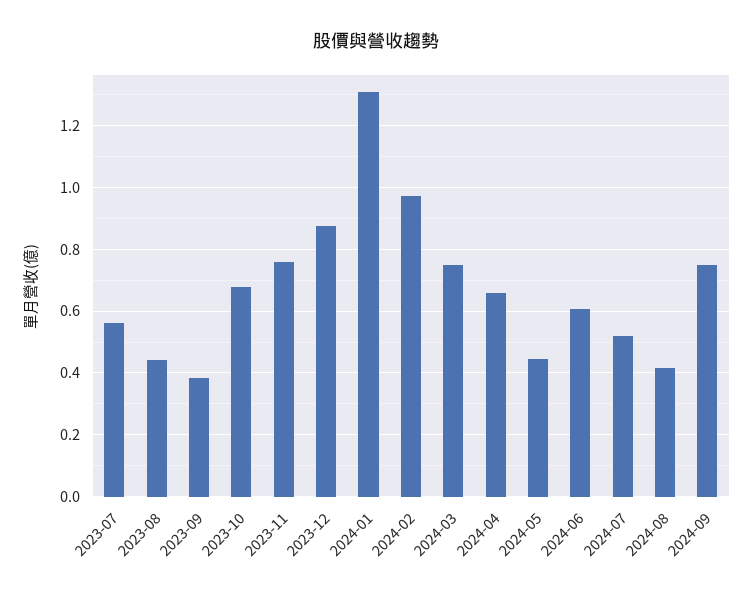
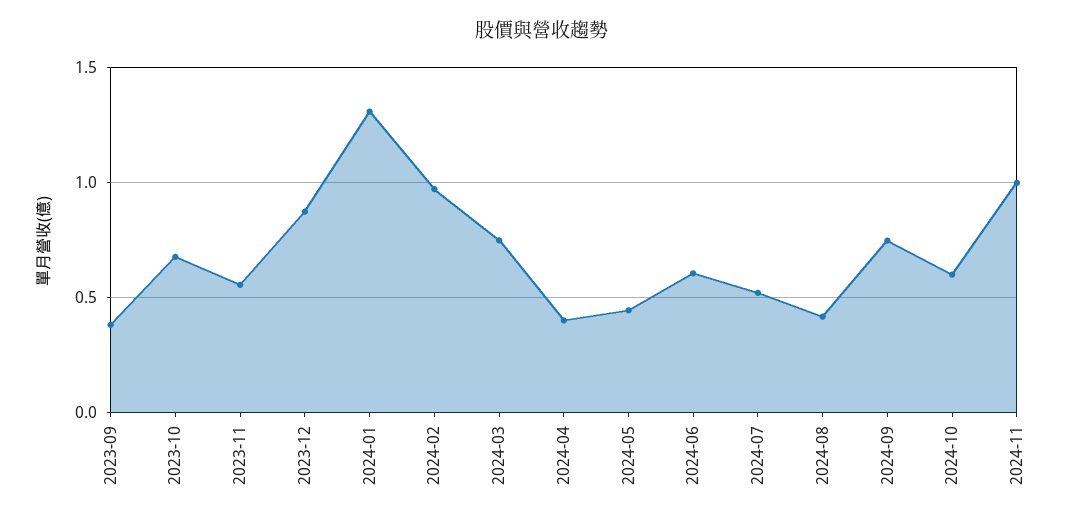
2023-07: 0.56 -> none
2023-08: 0.44 -> none
2023-11: 0.76 -> 0.55
2024-04: 0.66 -> 0.4
2024-10: none -> 0.6
2024-11: none -> 1

